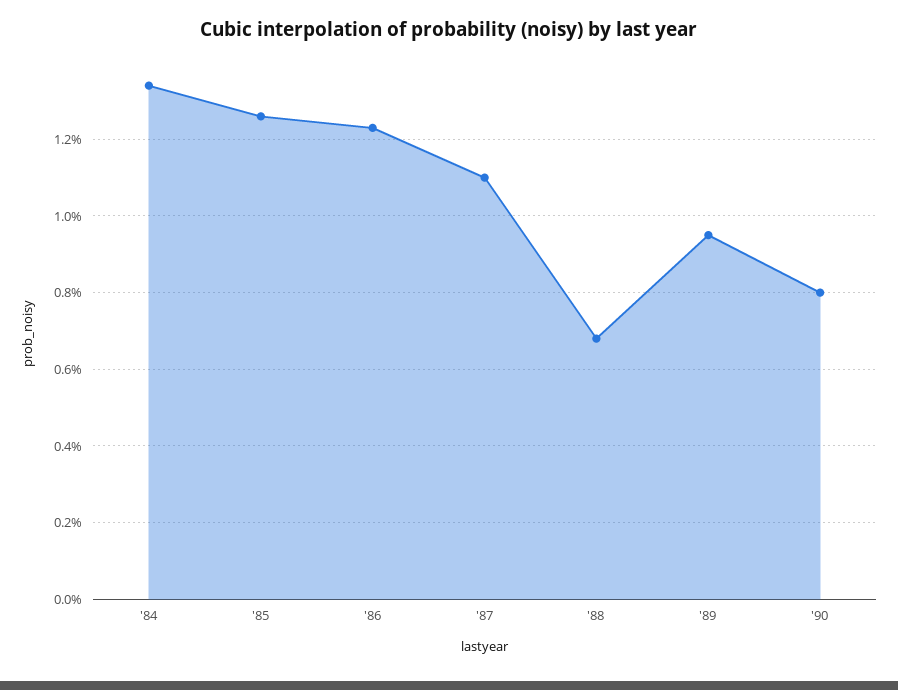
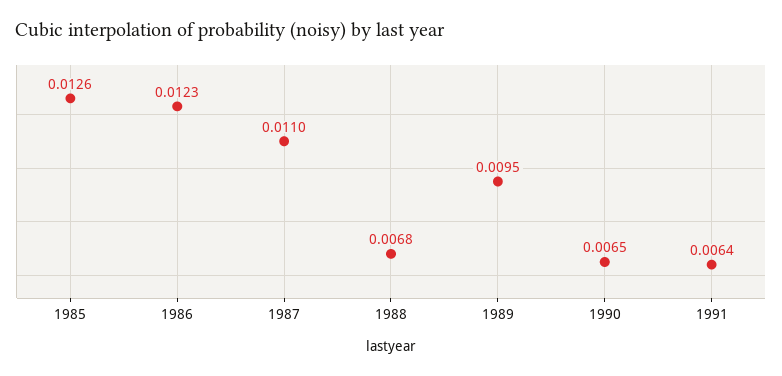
'84: 0.0135 -> none
'90: 0.008 -> 0.0065
1991: none -> 0.0064

